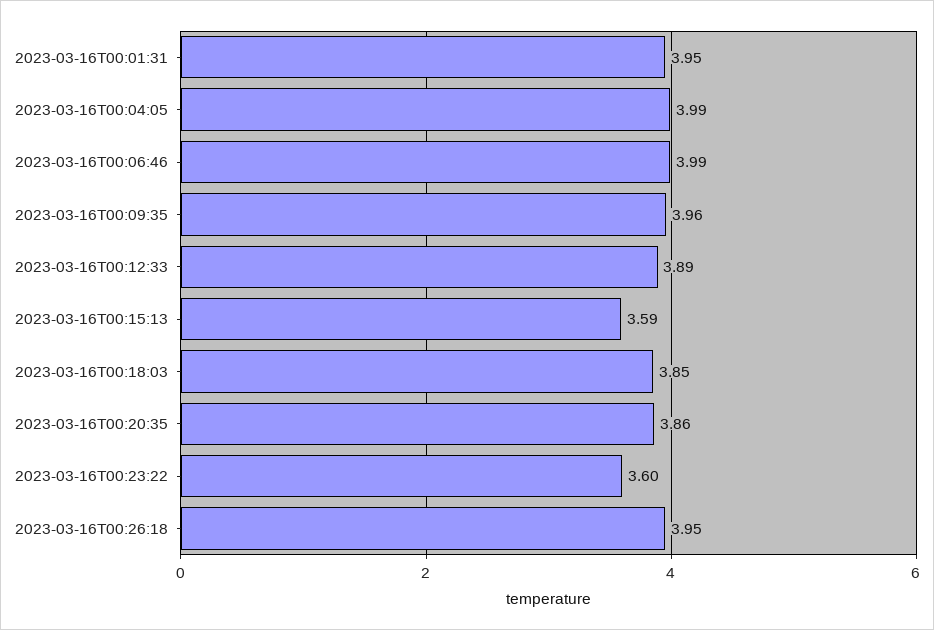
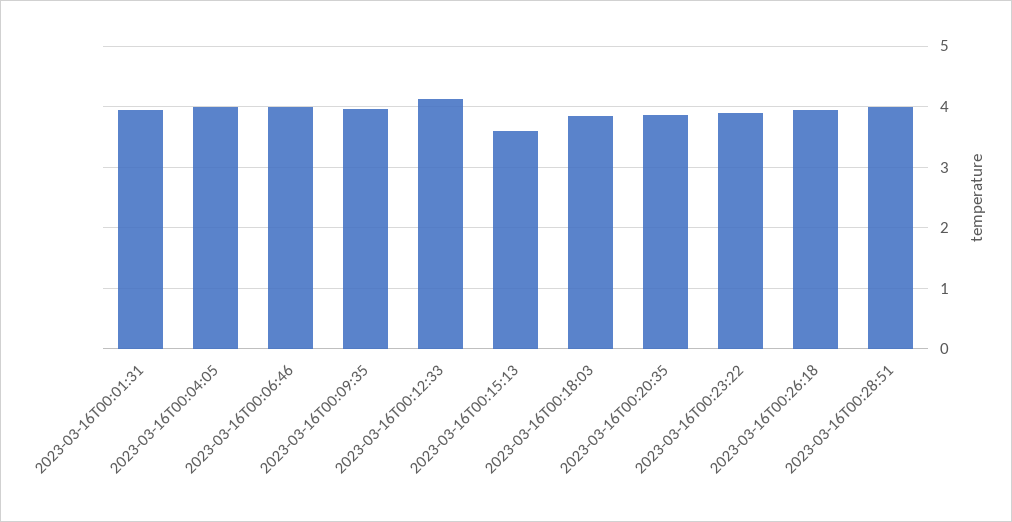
2023-03-16T00:12:33: 3.89 -> 4.1
2023-03-16T00:23:22: 3.6 -> 3.9
2023-03-16T00:28:51: none -> 4

